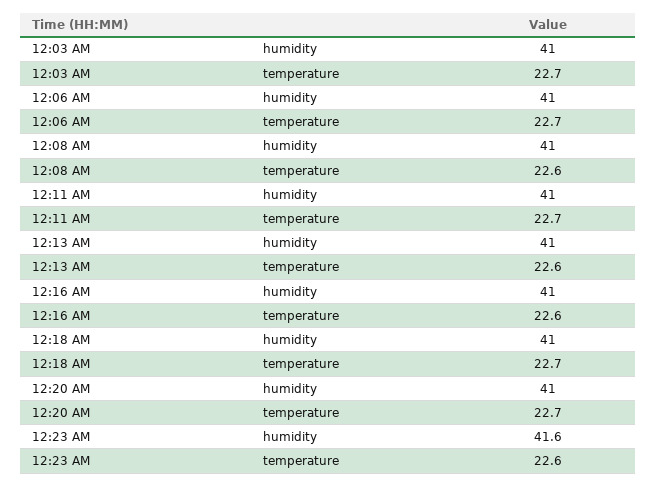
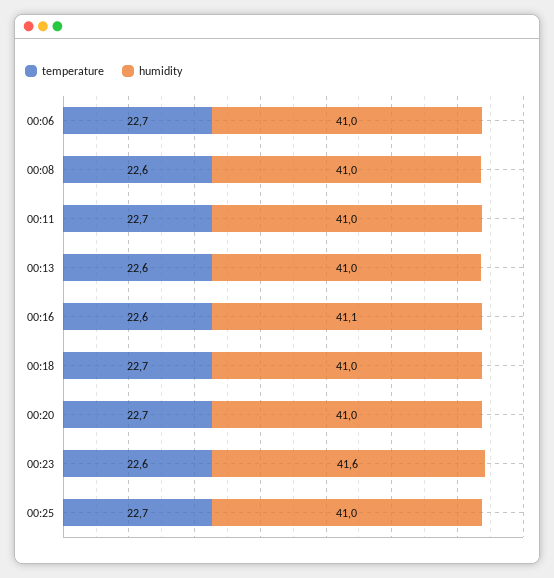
humidity, 12:03 AM: 41 -> none
temperature, 12:03 AM: 22.7 -> none
humidity, 12:16 AM: 41 -> 41.1
temperature, 00:25: none -> 22.7
humidity, 00:25: none -> 41

